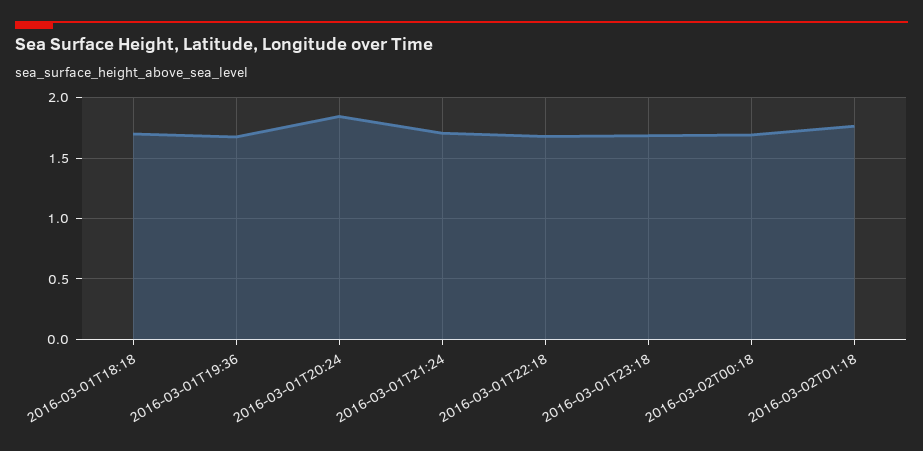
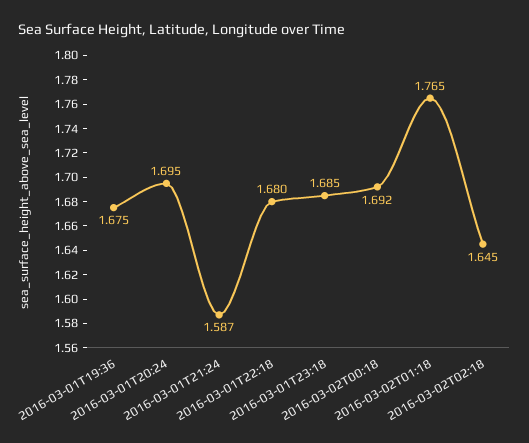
2016-03-01T18:18: 1.7 -> none
2016-03-01T20:24: 1.85 -> 1.695
2016-03-01T21:24: 1.7 -> 1.587
2016-03-02T02:18: none -> 1.645

